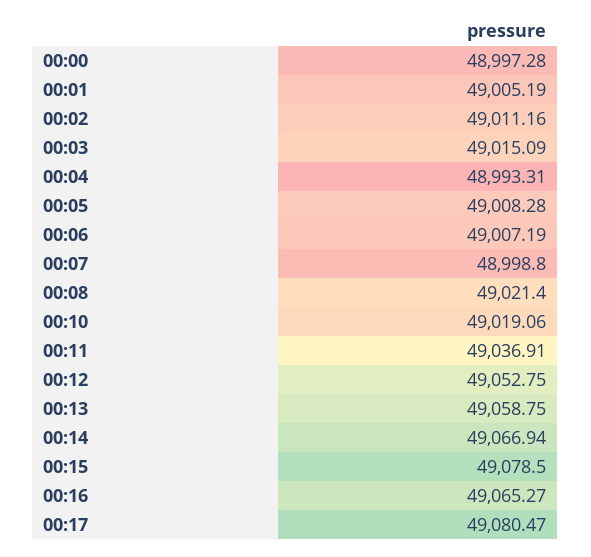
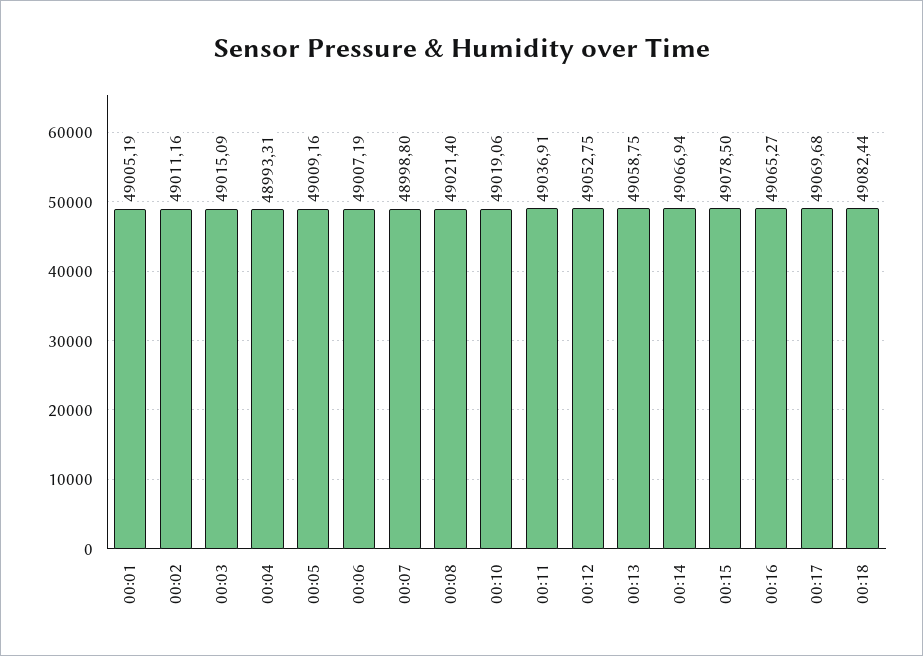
00:00: 48997.28 -> none
00:05: 49008.28 -> 49009.16
00:17: 49080.47 -> 49069.68
00:18: none -> 49082.44

